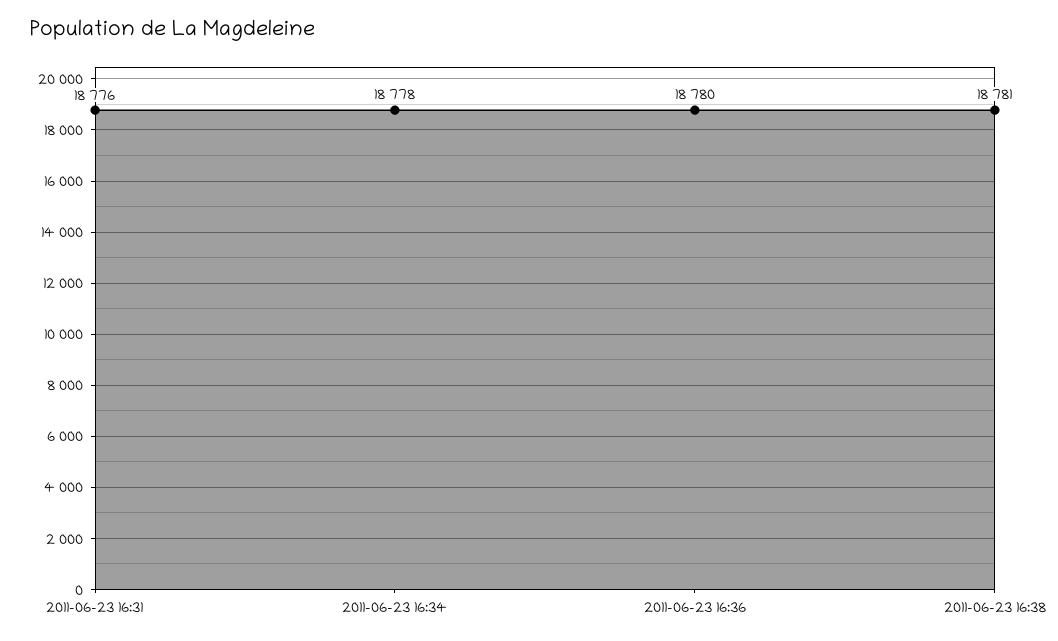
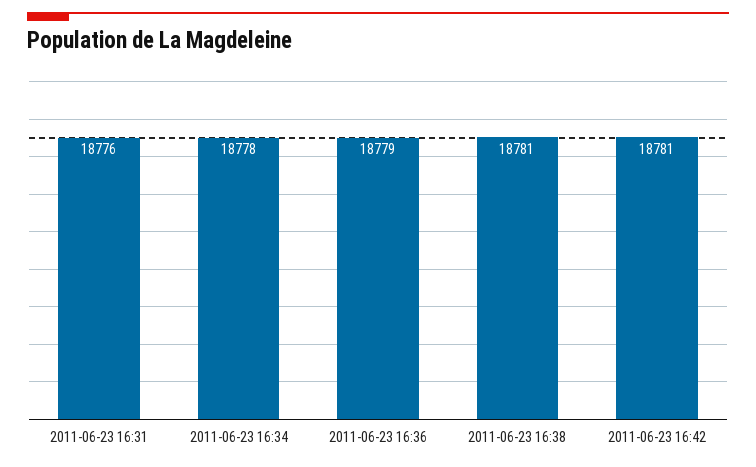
2011-06-23 16:36: 18780 -> 18779
2011-06-23 16:42: none -> 18781

